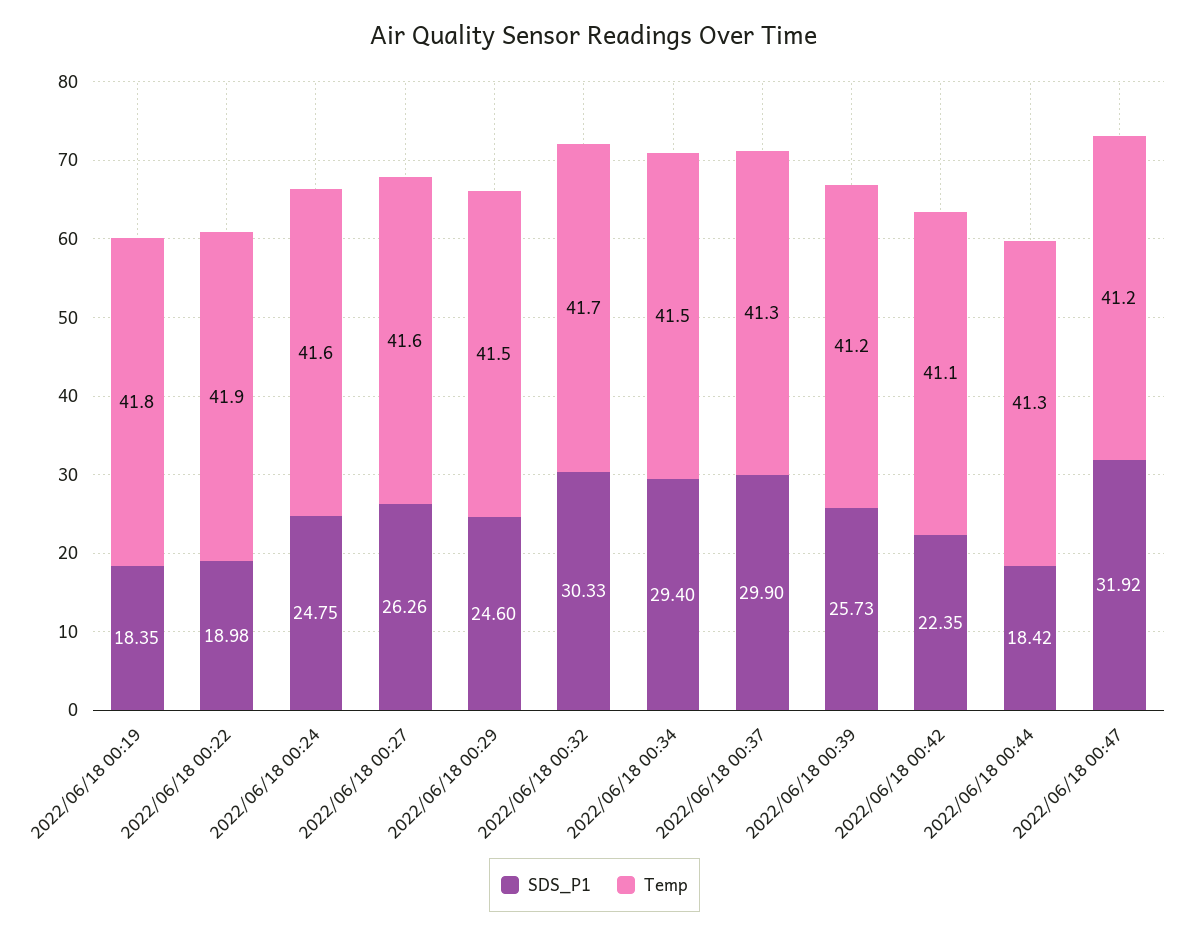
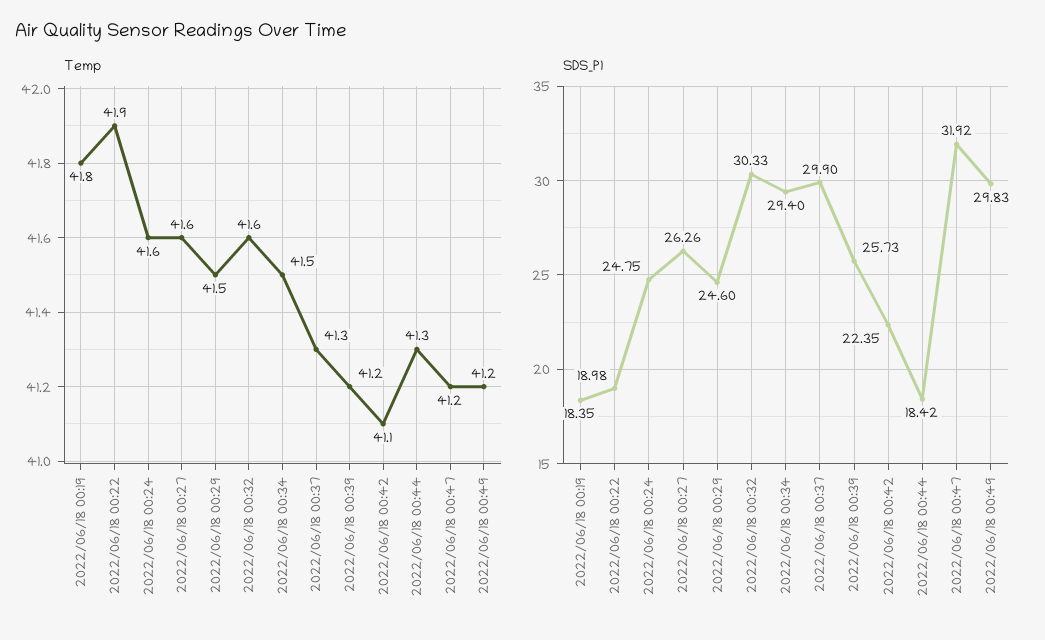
Temp, 2022/06/18 00:32: 41.7 -> 41.6
Temp, 2022/06/18 00:49: none -> 41.2
SDS_P1, 2022/06/18 00:49: none -> 29.83

